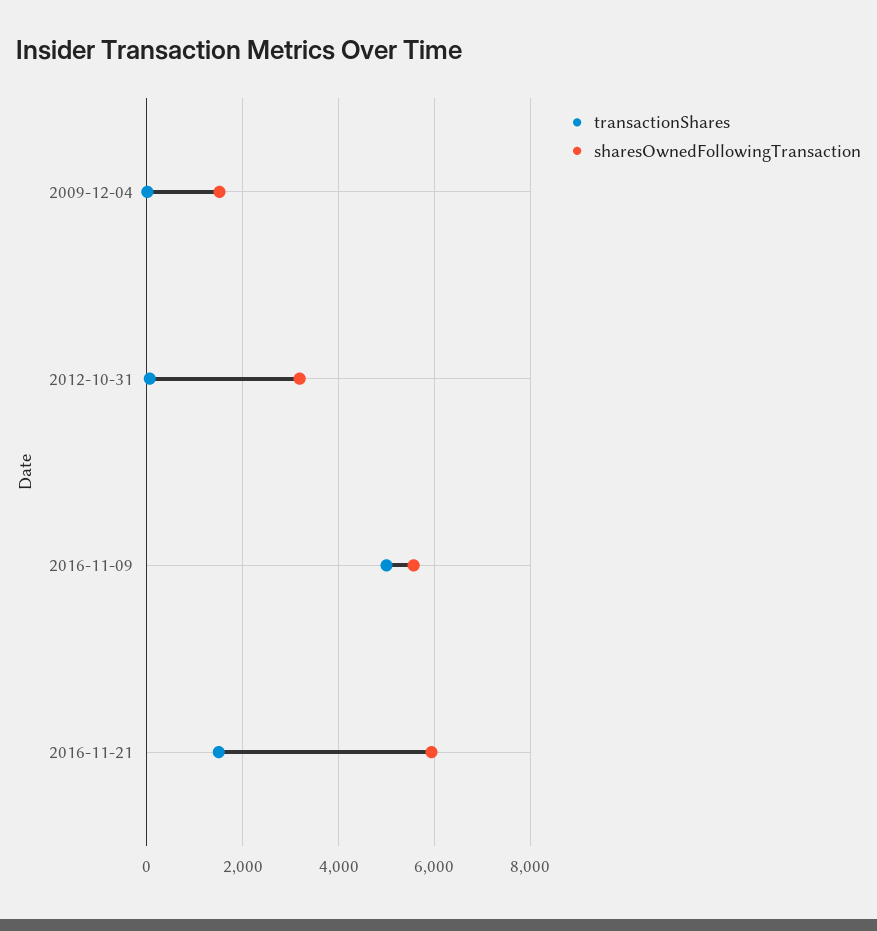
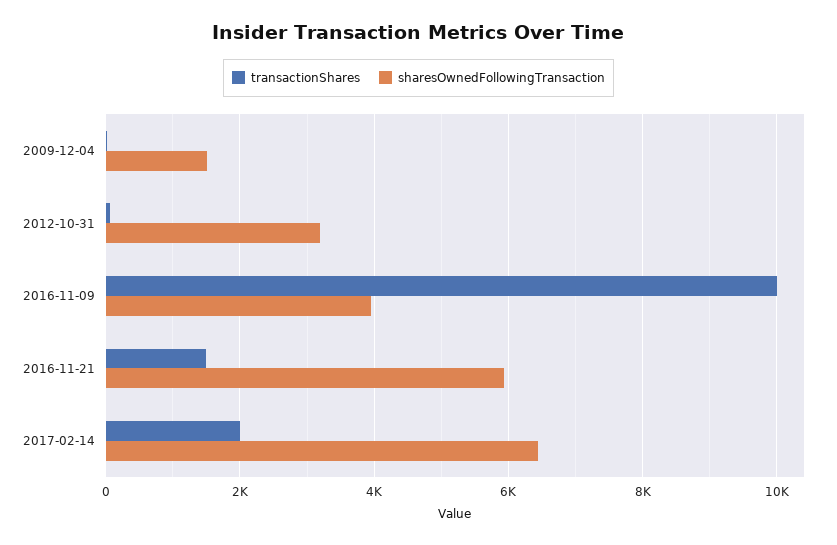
transactionShares, 2016-11-09: 5000 -> 10000
sharesOwnedFollowingTransaction, 2016-11-09: 5600 -> 4000
transactionShares, 2017-02-14: none -> 2000
sharesOwnedFollowingTransaction, 2017-02-14: none -> 6400

